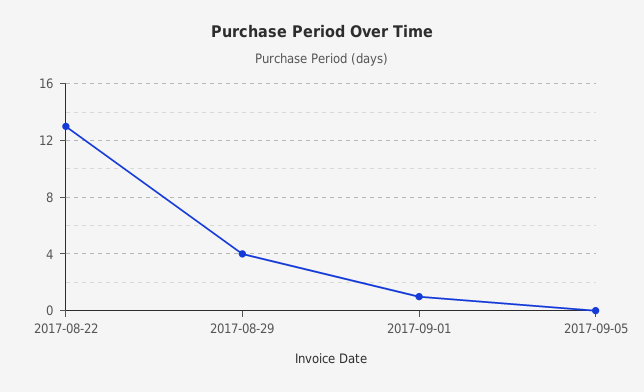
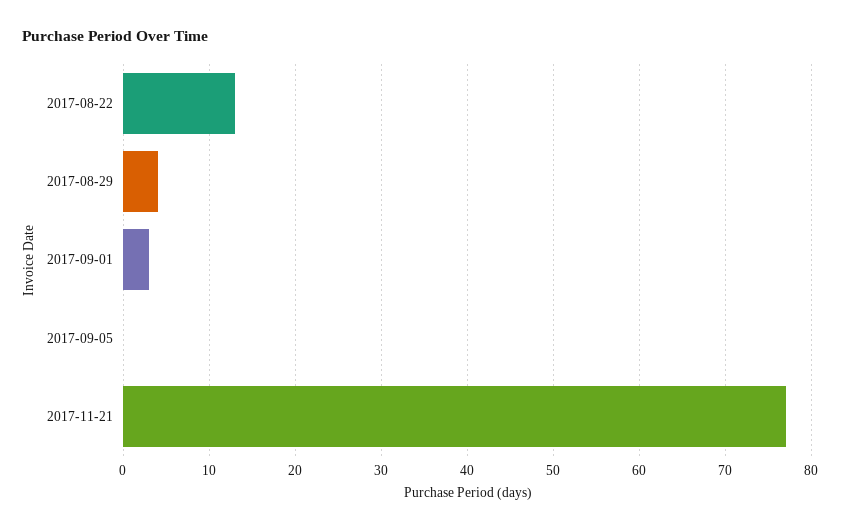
2017-09-01: 1 -> 3
2017-11-21: none -> 77

